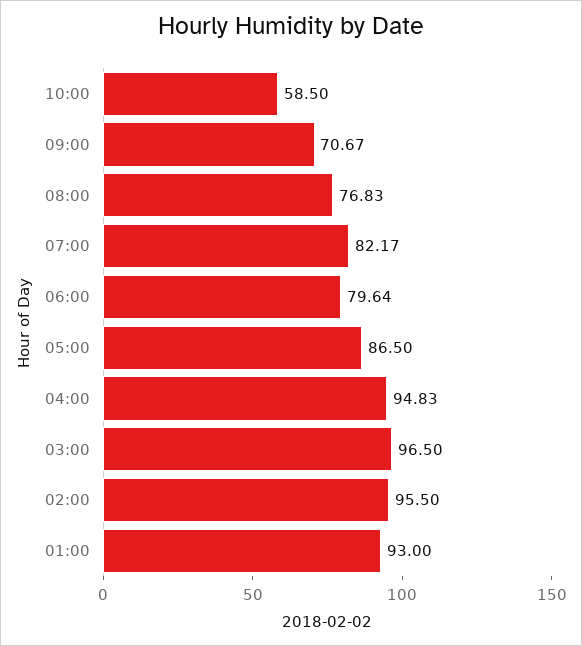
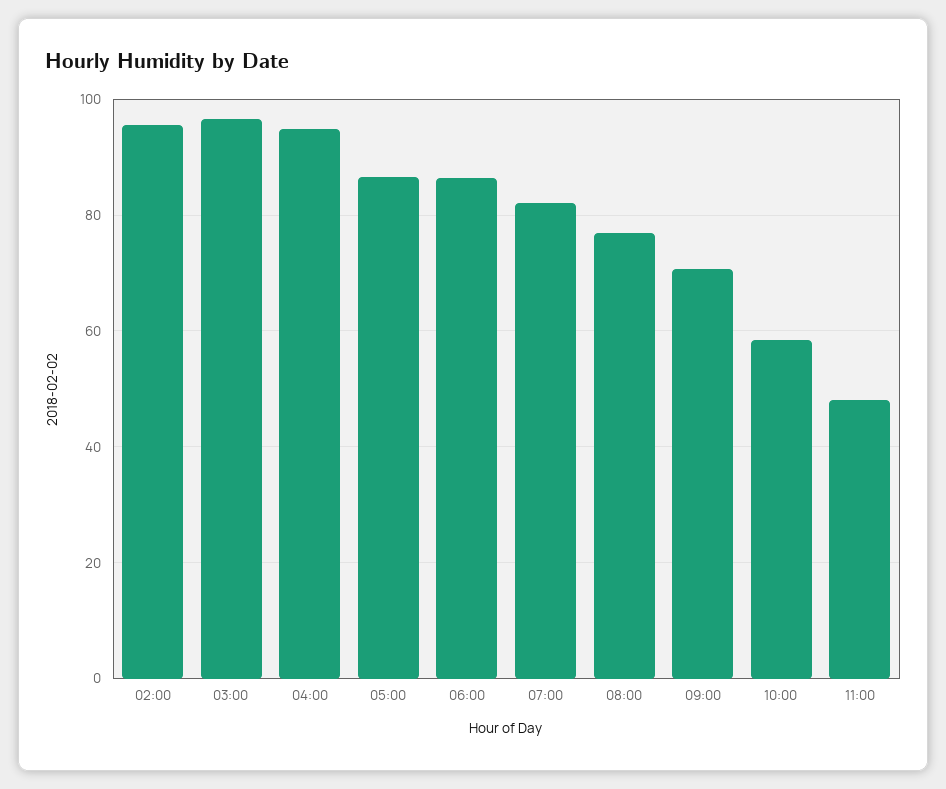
06:00: 79.64 -> 86
01:00: 93 -> none
11:00: none -> 48

